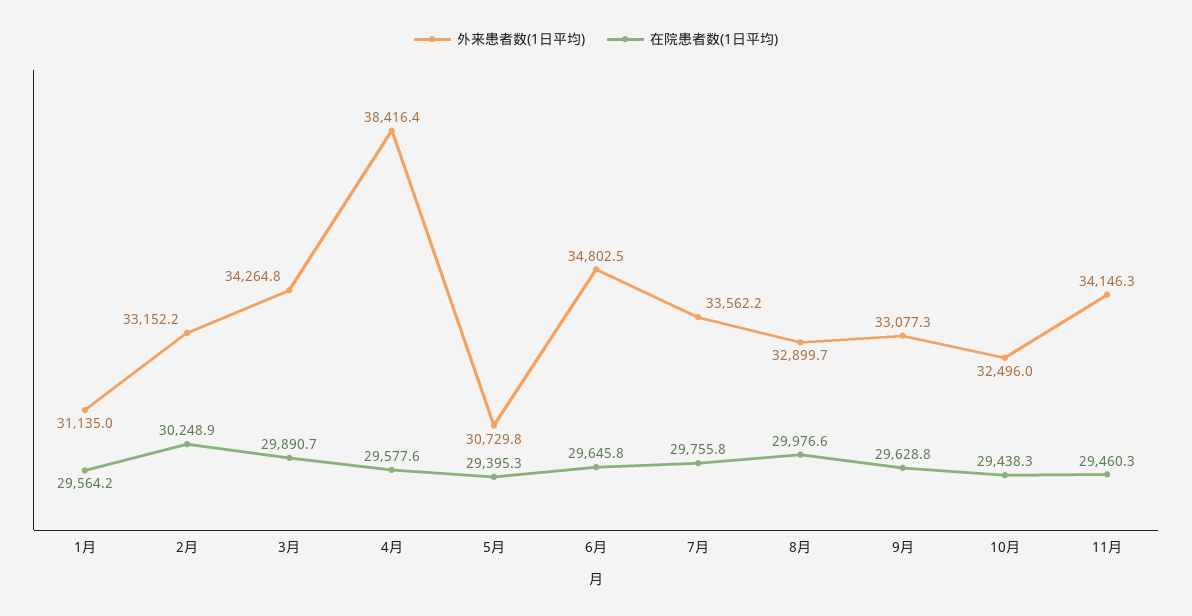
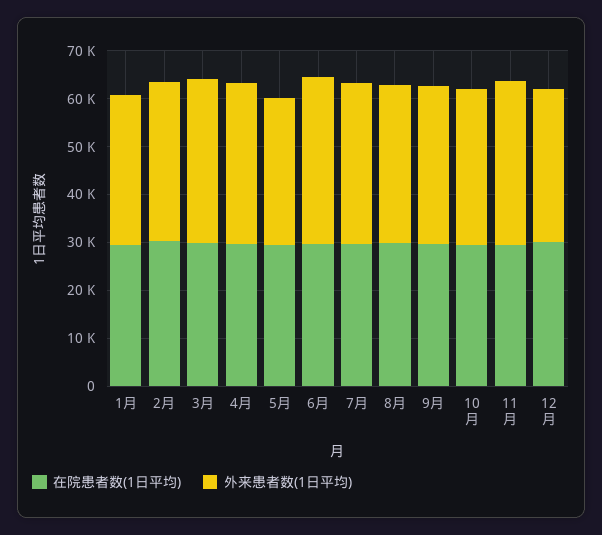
外来患者数(1日平均), 4月: 38416.4 -> 34000
在院患者数(1日平均), 12月: none -> 30000
外来患者数(1日平均), 12月: none -> 32000

